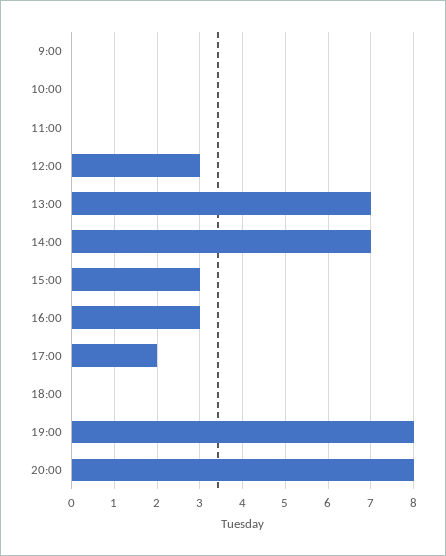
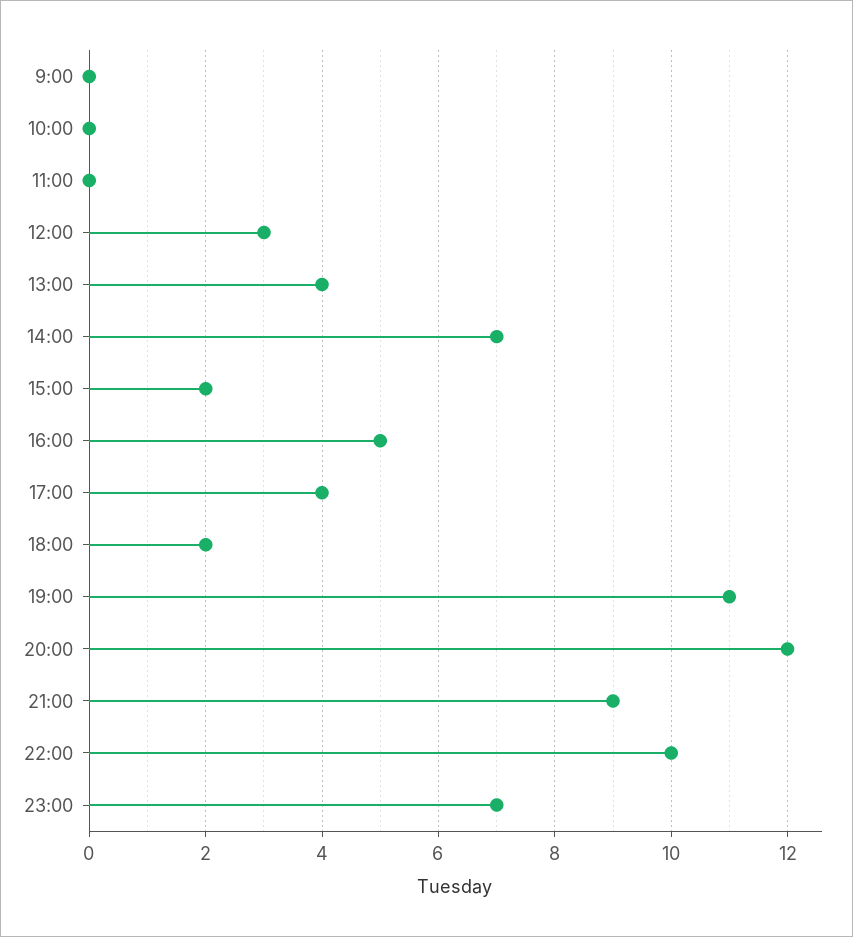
13:00: 7 -> 4
15:00: 3 -> 2
16:00: 3 -> 5
17:00: 2 -> 4
18:00: 0 -> 2
19:00: 8 -> 11
20:00: 8 -> 12
21:00: none -> 9
22:00: none -> 10
23:00: none -> 7

